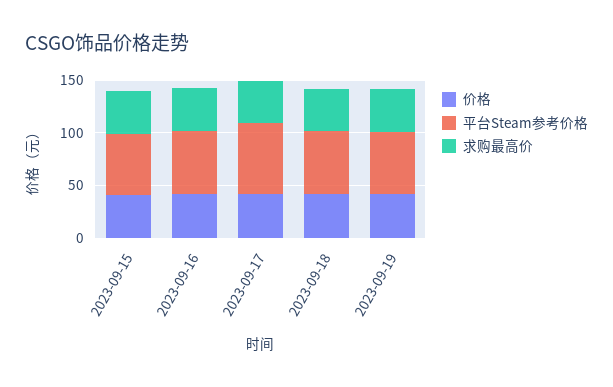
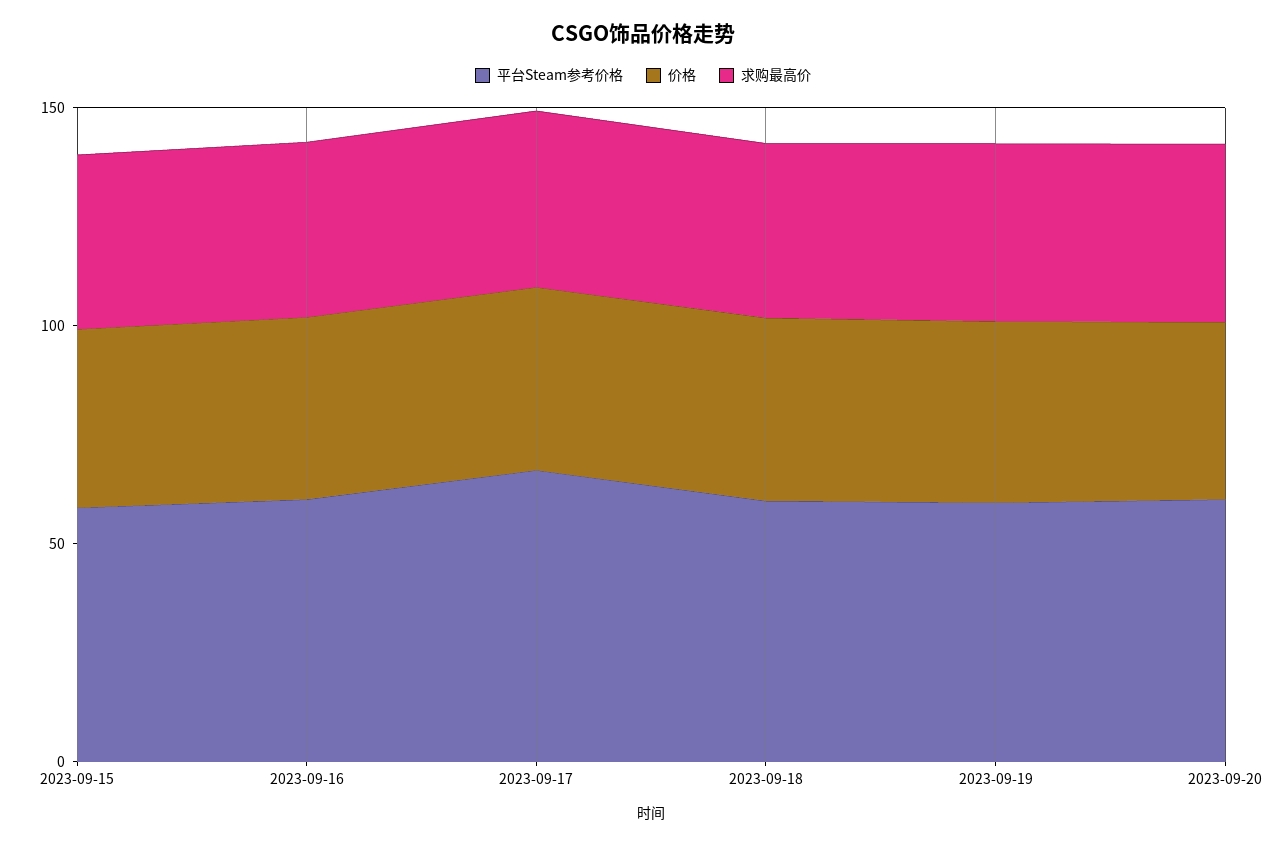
平台Steam参考价格, 2023-09-20: none -> 60
价格, 2023-09-20: none -> 40
求购最高价, 2023-09-20: none -> 40

